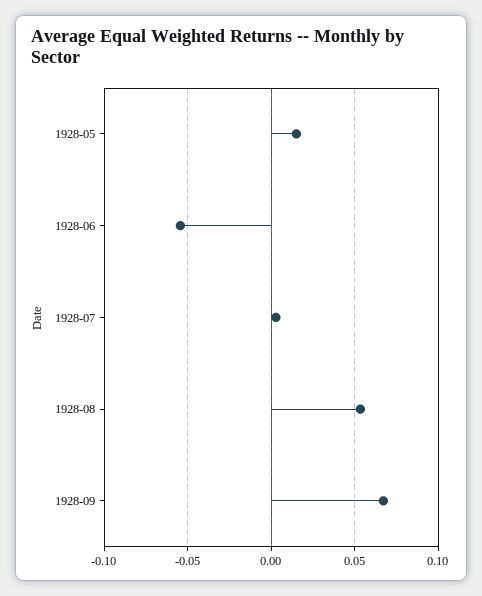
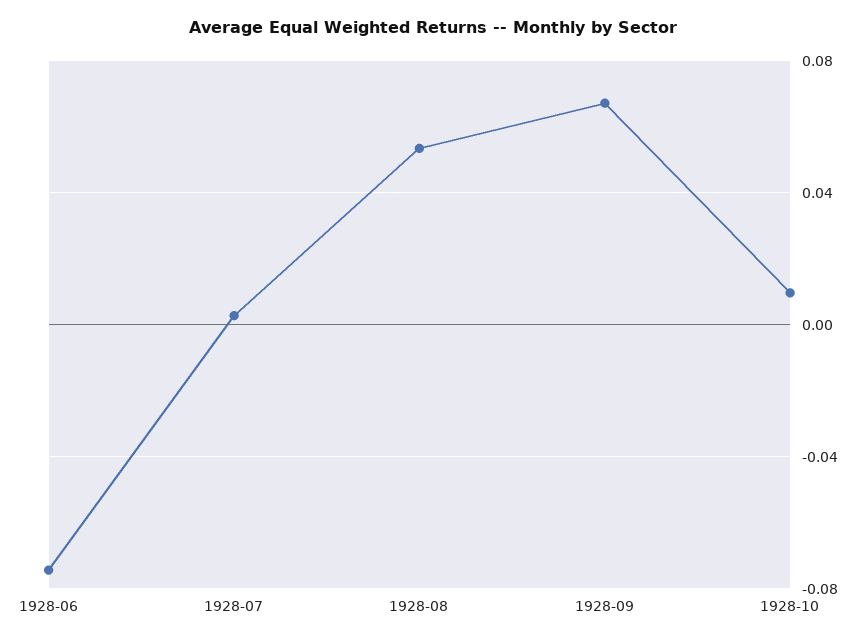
1928-05: 0.015 -> none
1928-06: -0.055 -> -0.075
1928-10: none -> 0.01

